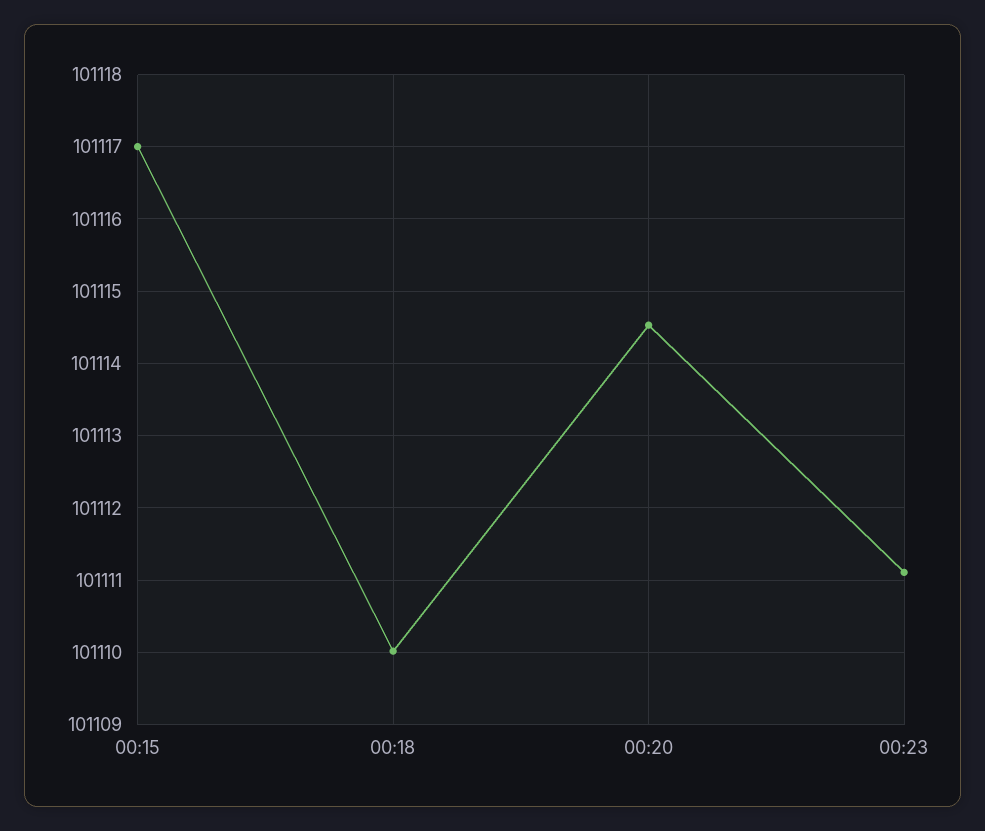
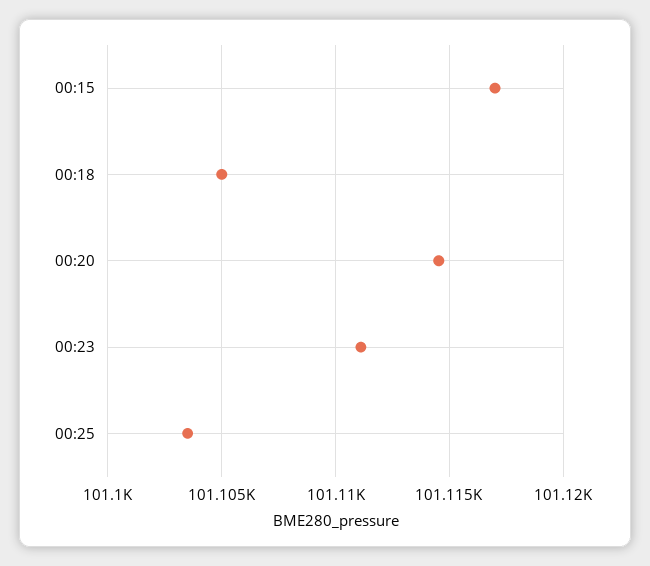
00:18: 101110 -> 101105
00:25: none -> 101103.5

